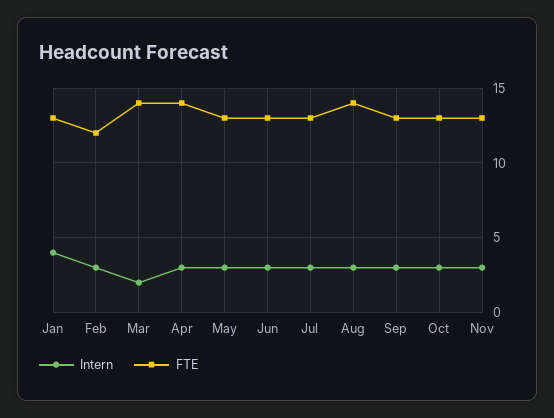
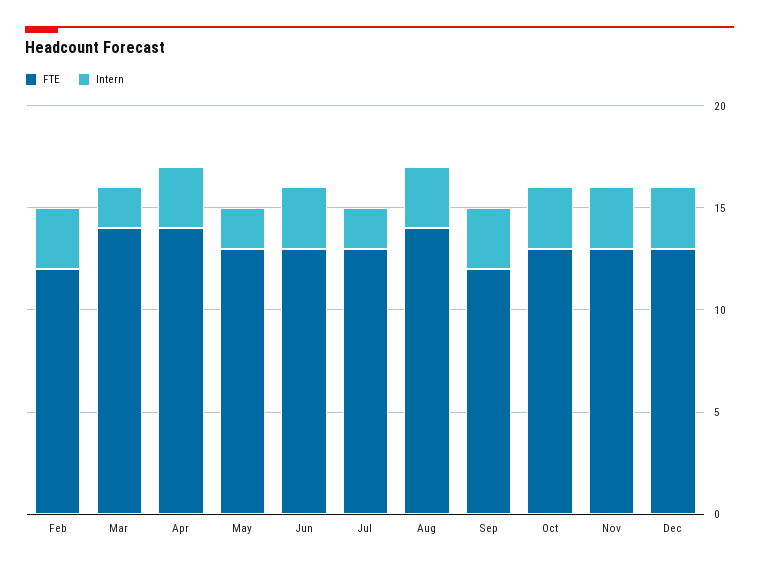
Intern, Jan: 4 -> none
FTE, Jan: 13 -> none
Intern, May: 3 -> 2
Intern, Jul: 3 -> 2
FTE, Sep: 13 -> 12
FTE, Dec: none -> 13
Intern, Dec: none -> 3

